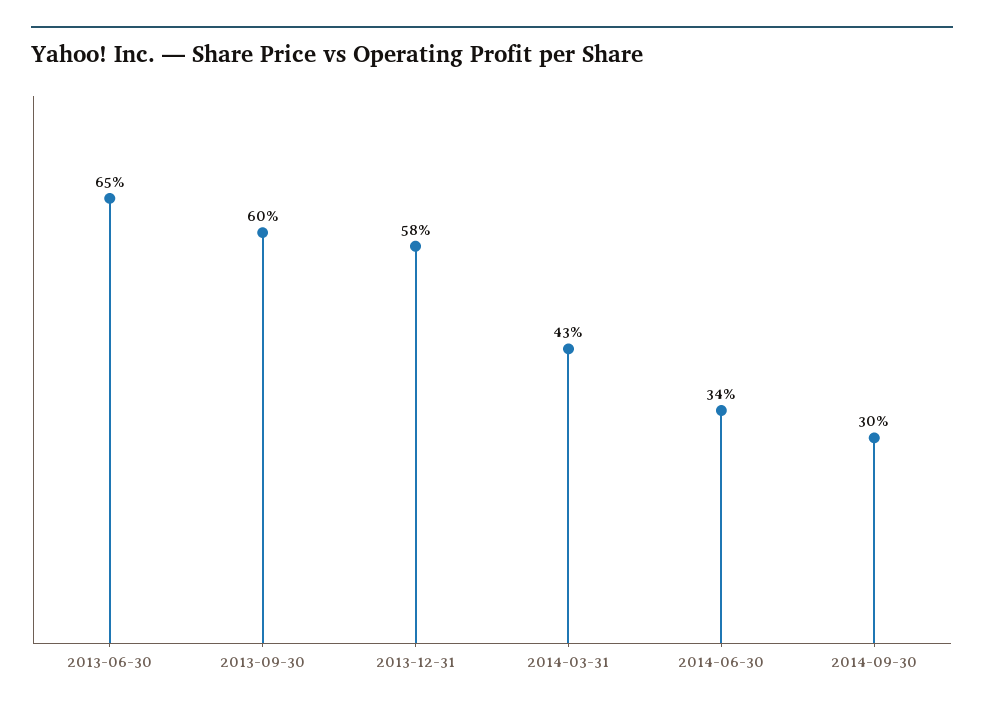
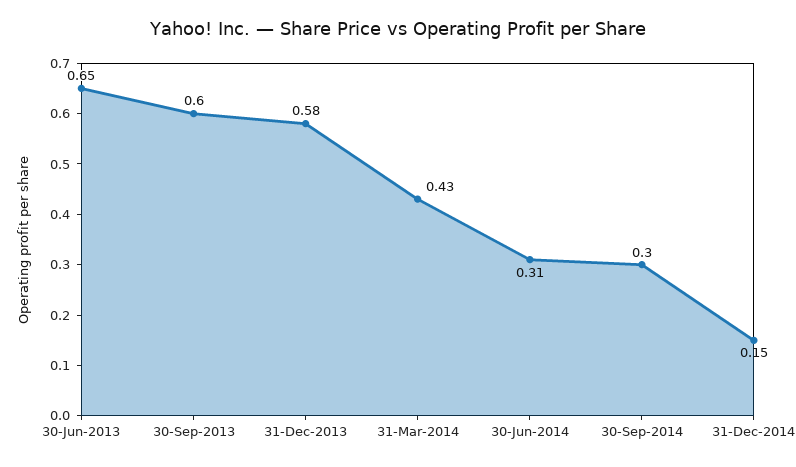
2014-06-30: 0.34 -> 0.31
31-Dec-2014: none -> 0.15

